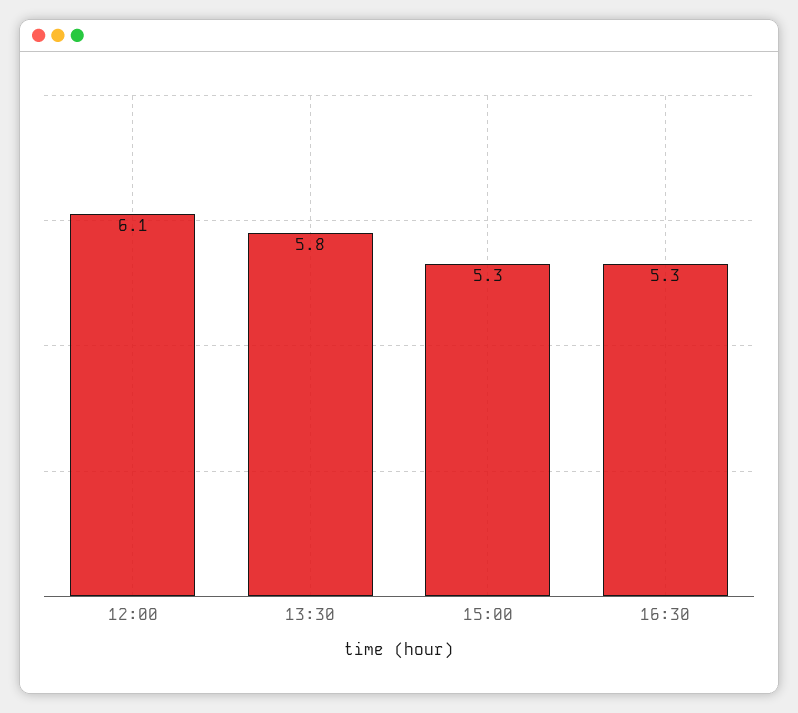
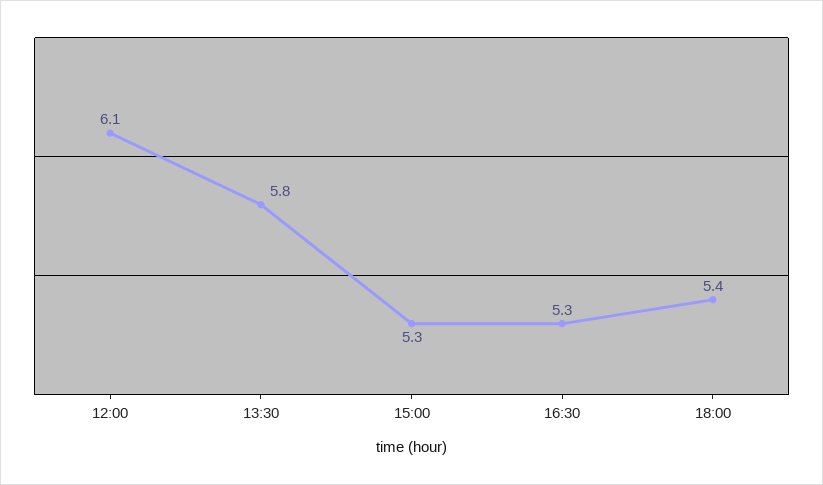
18:00: none -> 5.4

